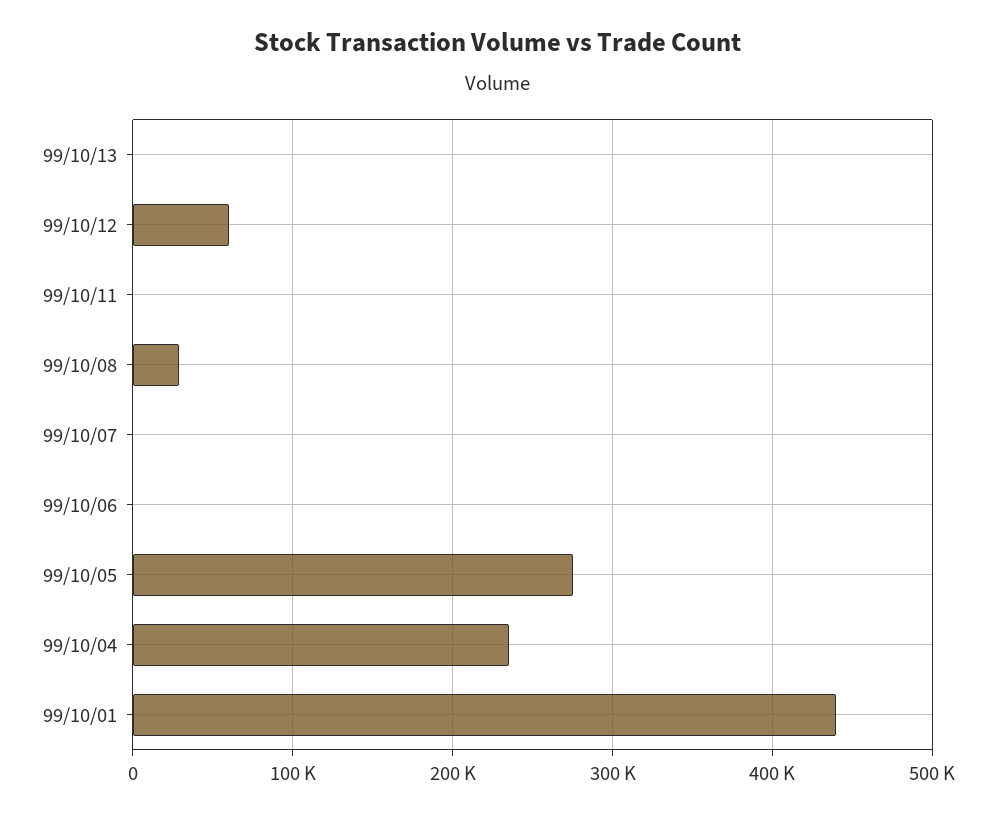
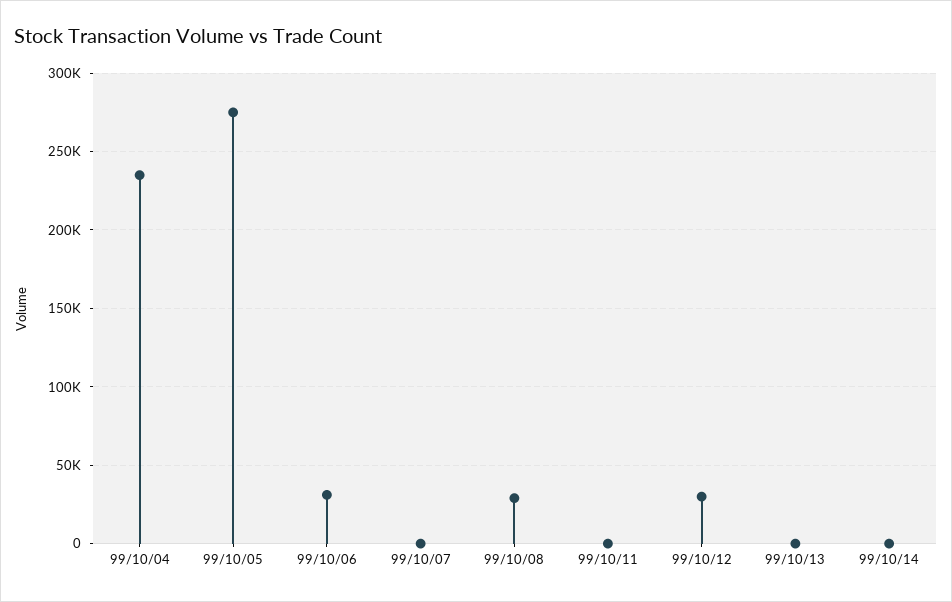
99/10/12: 60000 -> 30000
99/10/06: 0 -> 30000
99/10/01: 440000 -> none
99/10/14: none -> 0

